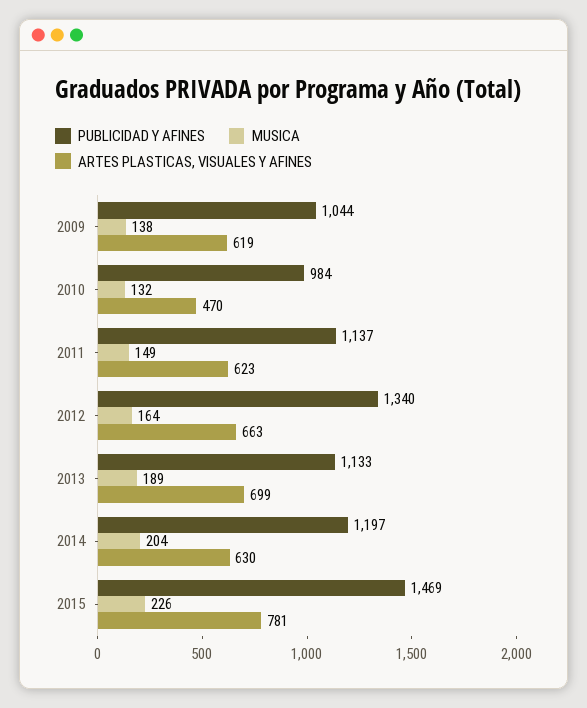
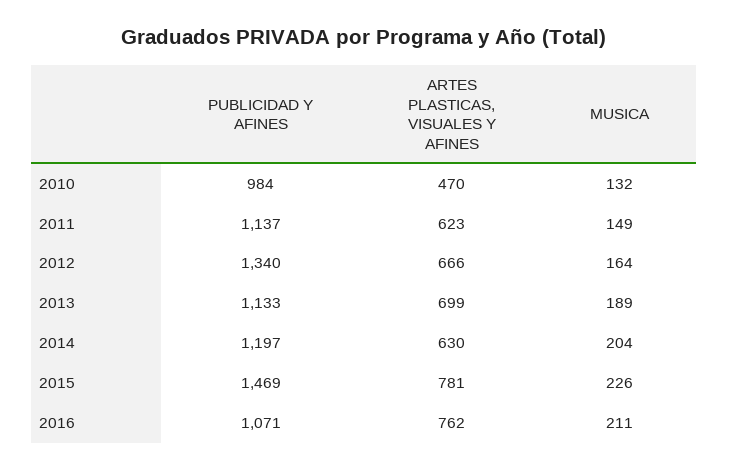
PUBLICIDAD Y AFINES, 2009: 1044 -> none
MUSICA, 2009: 138 -> none
ARTES PLASTICAS, VISUALES Y AFINES, 2009: 619 -> none
ARTES PLASTICAS, VISUALES Y AFINES, 2012: 663 -> 666
PUBLICIDAD Y AFINES, 2016: none -> 1071
ARTES PLASTICAS, VISUALES Y AFINES, 2016: none -> 762
MUSICA, 2016: none -> 211

